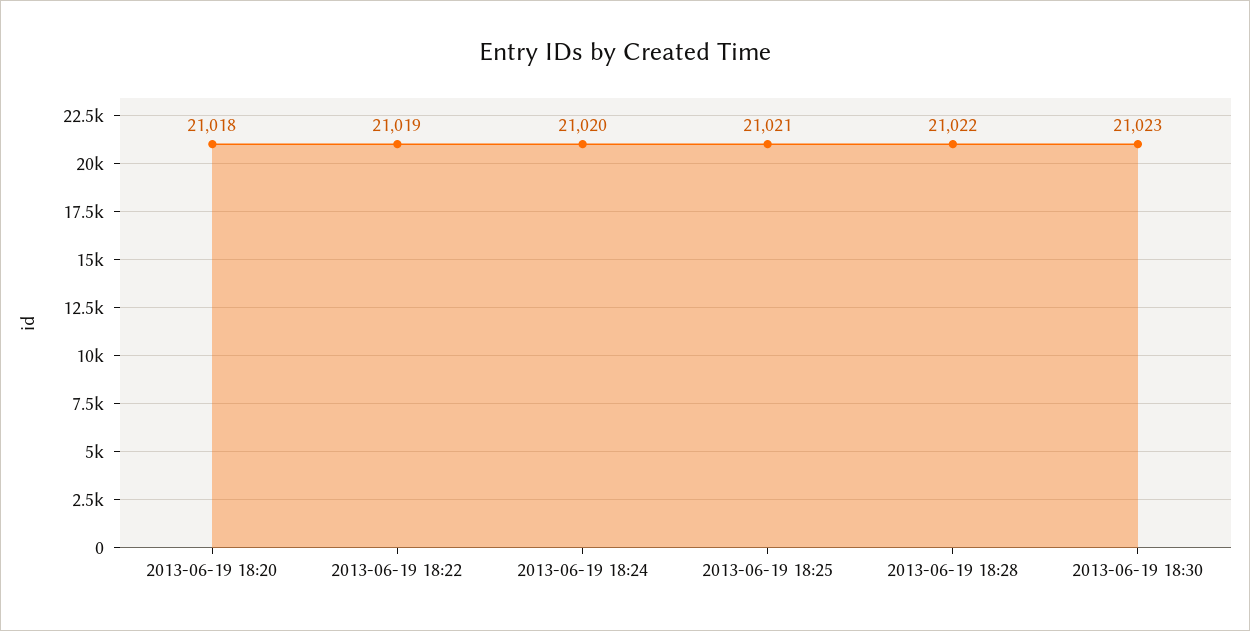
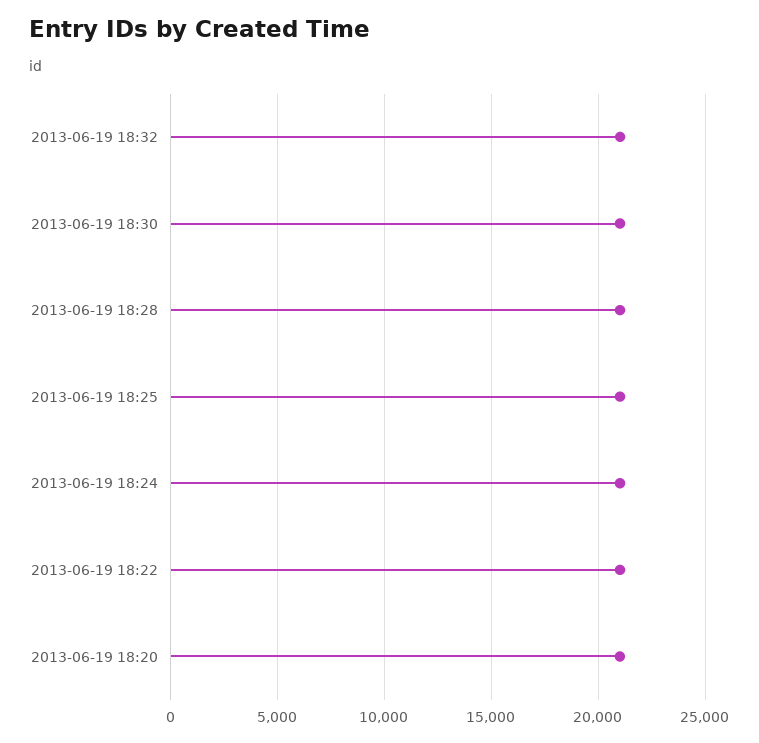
2013-06-19 18:32: none -> 21000

